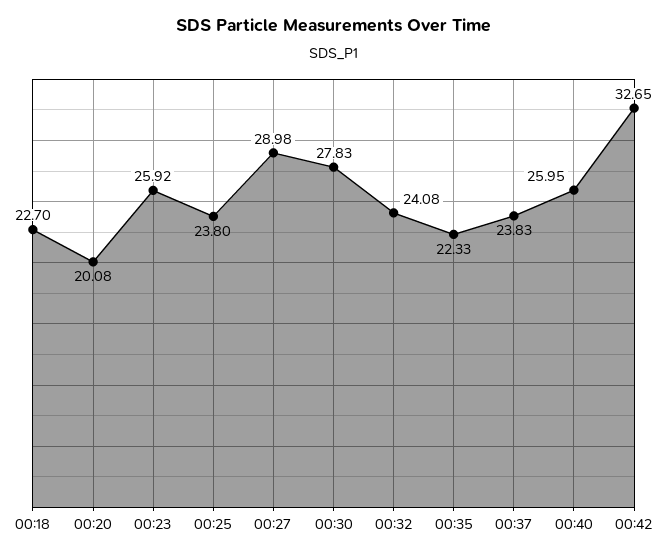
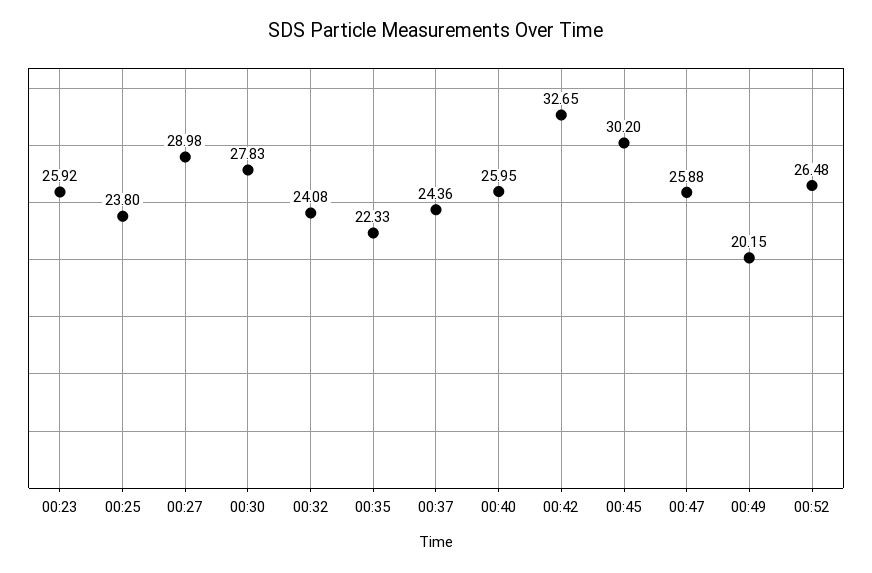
00:18: 22.7 -> none
00:20: 20.08 -> none
00:37: 23.83 -> 24.36
00:45: none -> 30.2
00:47: none -> 25.88
00:49: none -> 20.15
00:52: none -> 26.48

